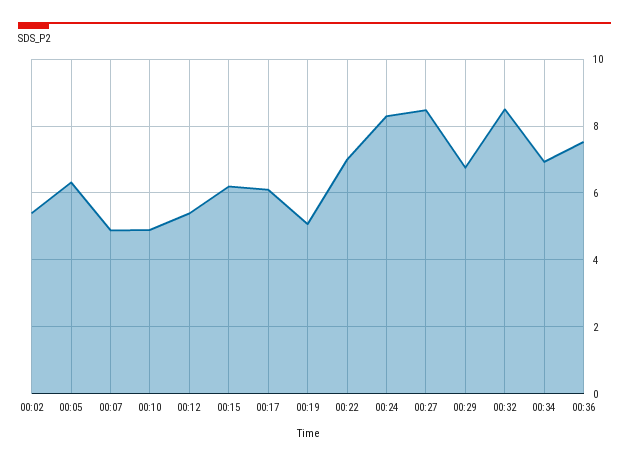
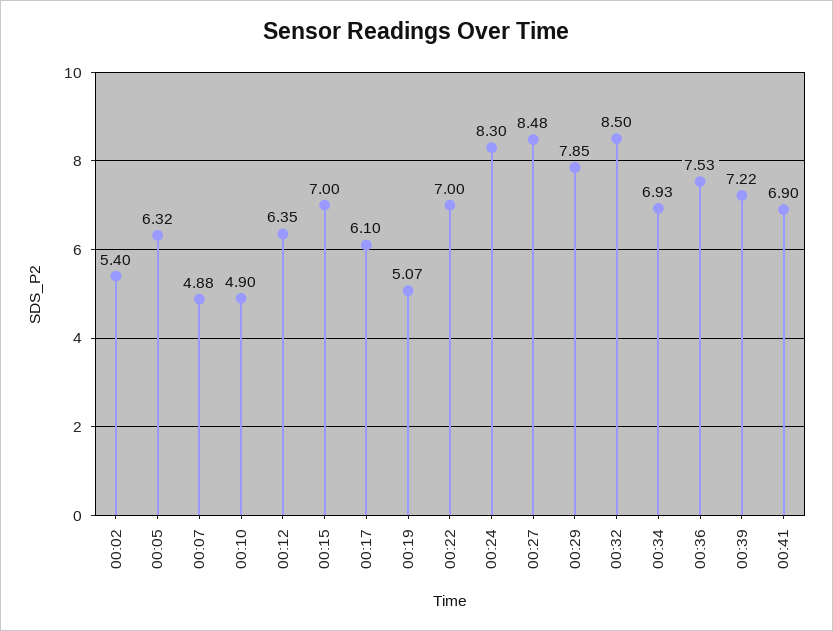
00:12: 5.4 -> 6.35
00:15: 6.2 -> 7
00:29: 6.8 -> 7.85
00:39: none -> 7.22
00:41: none -> 6.9

